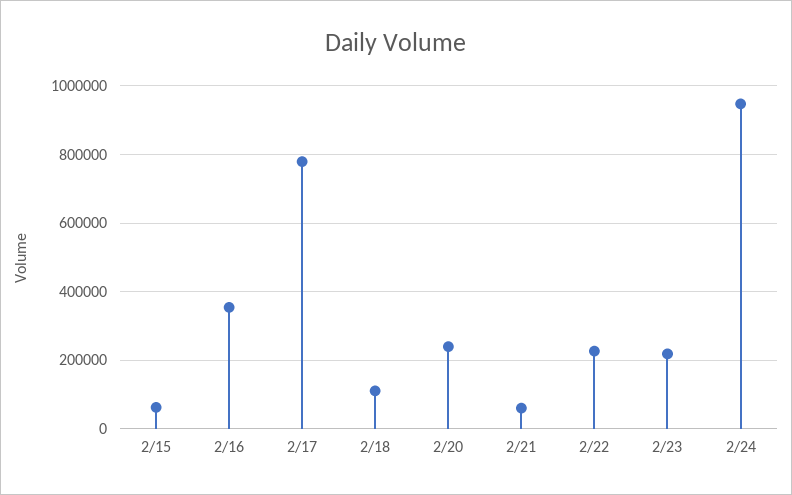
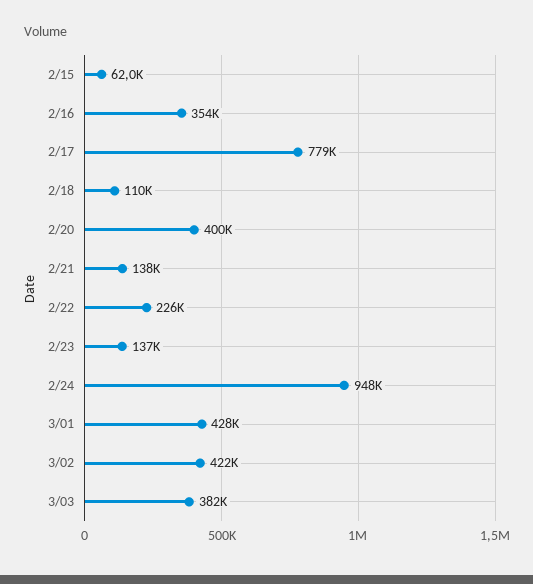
2/20: 240000 -> 400000
2/21: 60000 -> 138000
2/23: 220000 -> 137000
3/01: none -> 428000
3/02: none -> 422000
3/03: none -> 382000

